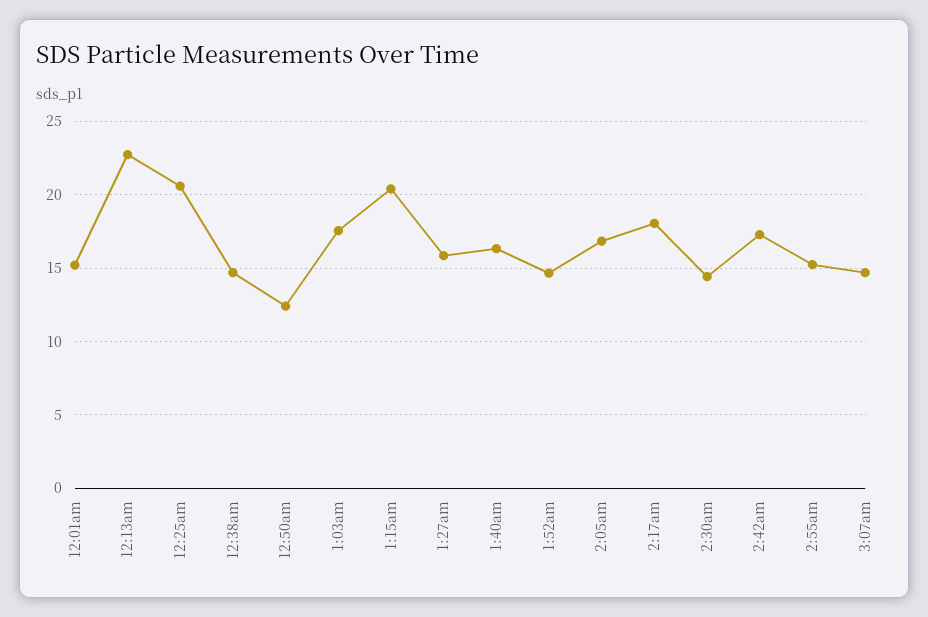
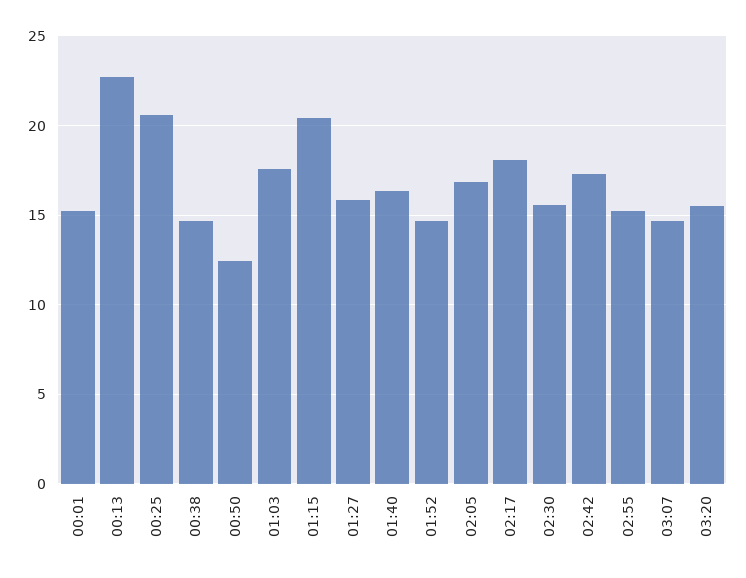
2:30am: 14.5 -> 15.5
03:20: none -> 15.5

